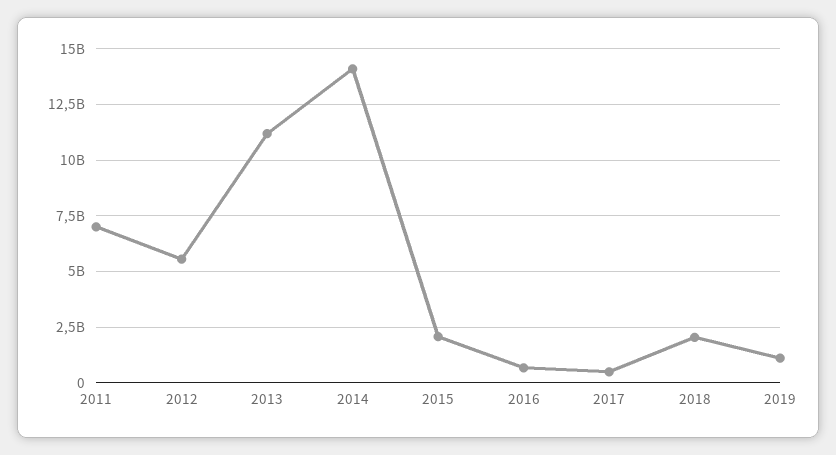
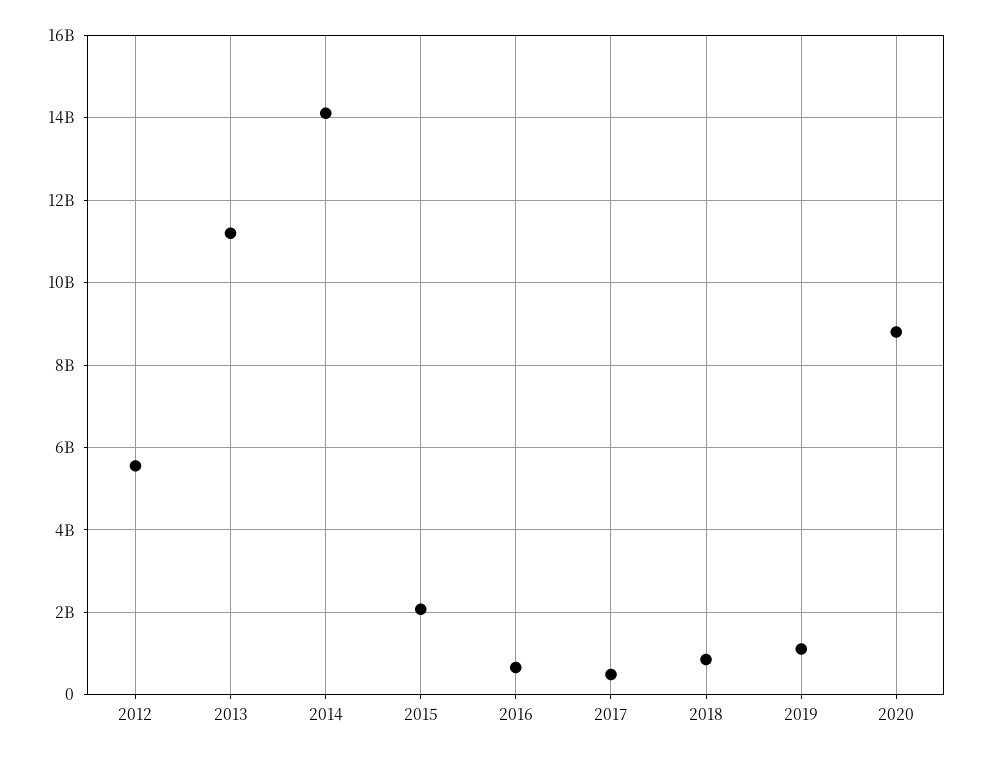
2011: 7000000000 -> none
2018: 2000000000 -> 800000000
2020: none -> 8800000000

